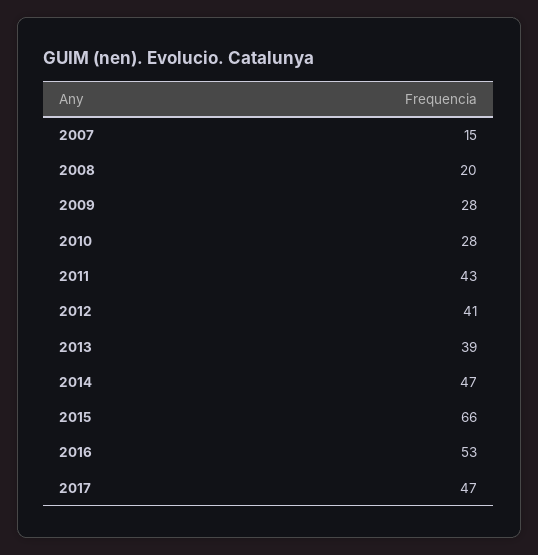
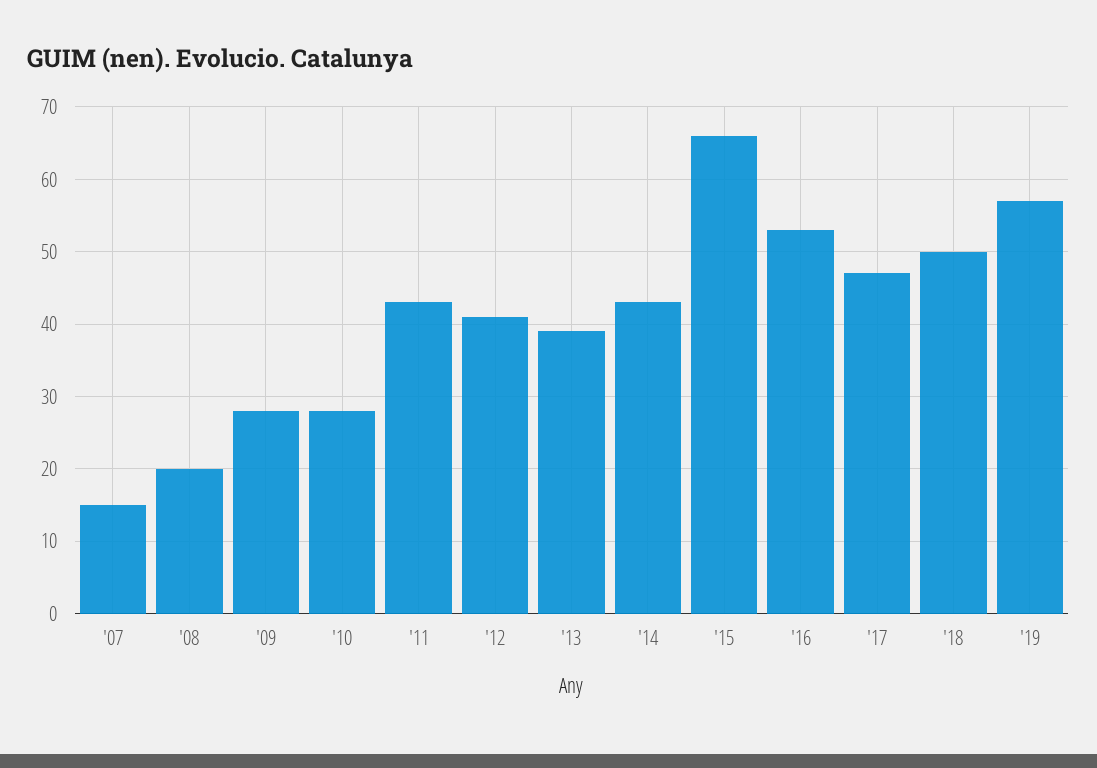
2014: 47 -> 43
'18: none -> 50
'19: none -> 57

